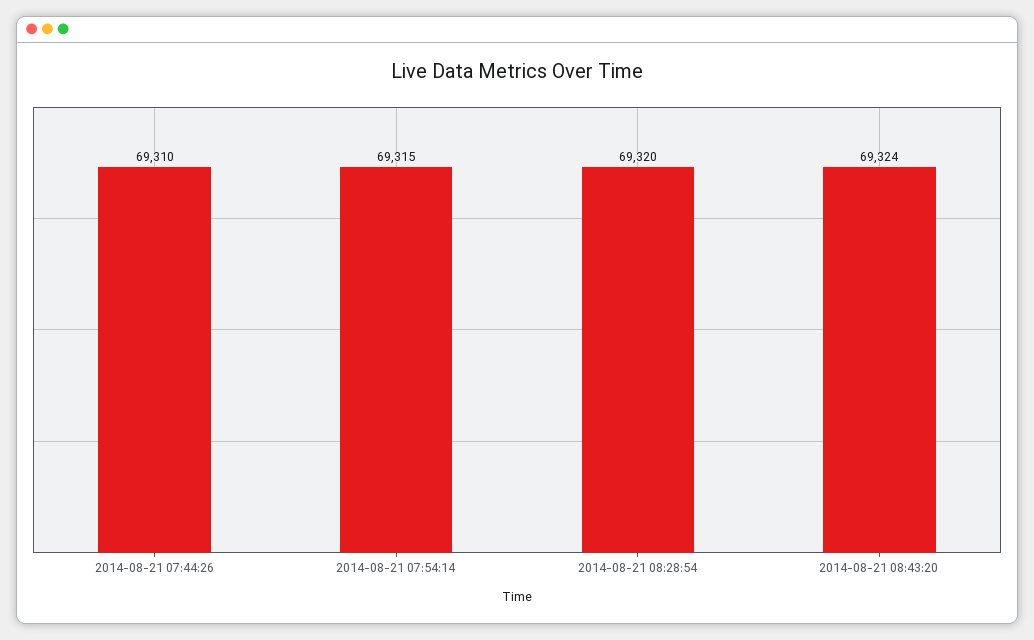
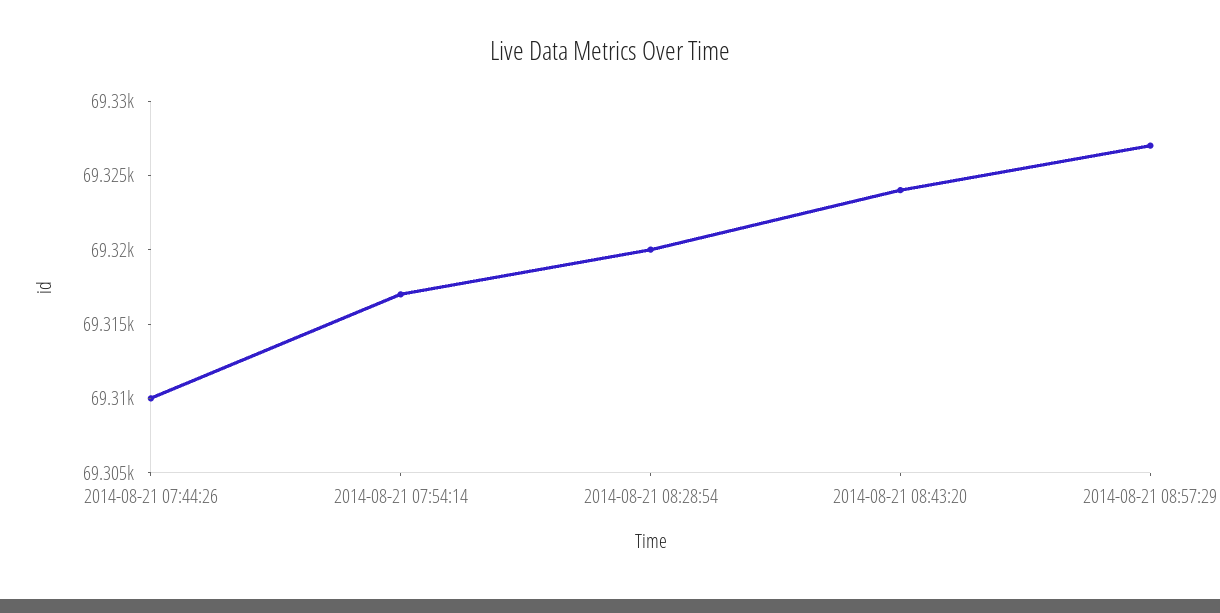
2014-08-21 07:54:14: 69315 -> 69317
2014-08-21 08:57:29: none -> 69327

